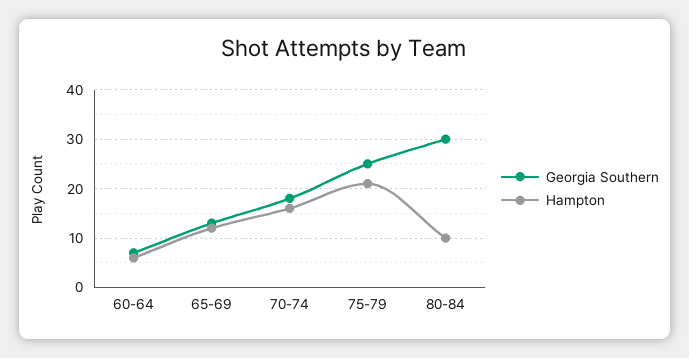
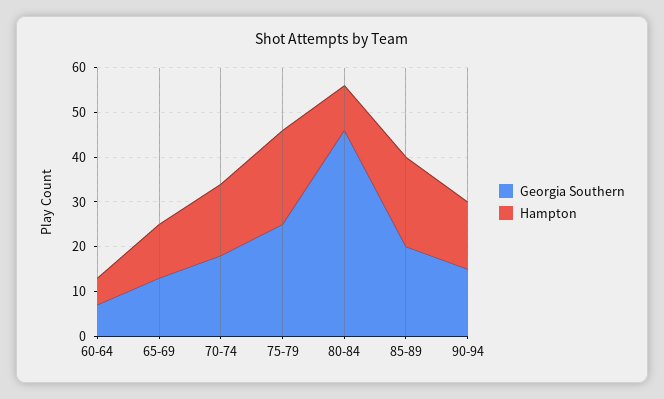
Georgia Southern, 80-84: 30 -> 45
Georgia Southern, 85-89: none -> 20
Hampton, 85-89: none -> 20
Georgia Southern, 90-94: none -> 15
Hampton, 90-94: none -> 15

